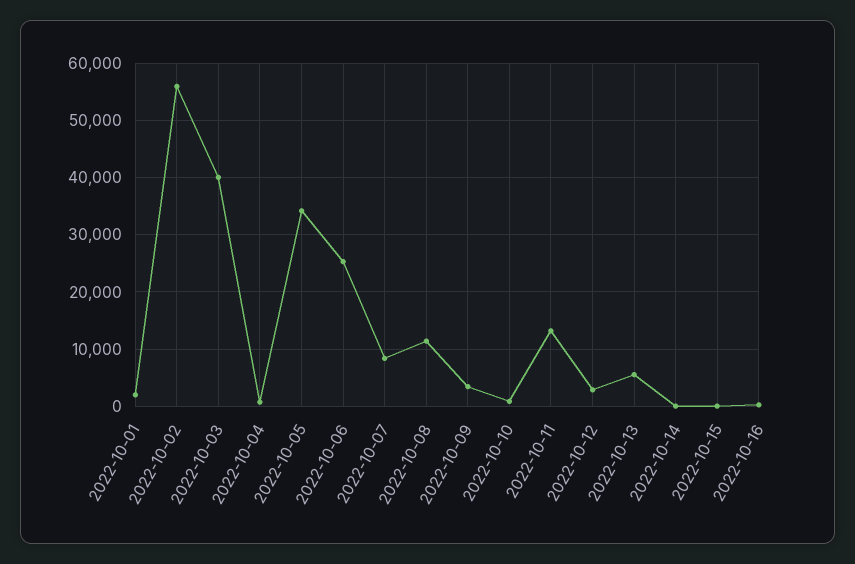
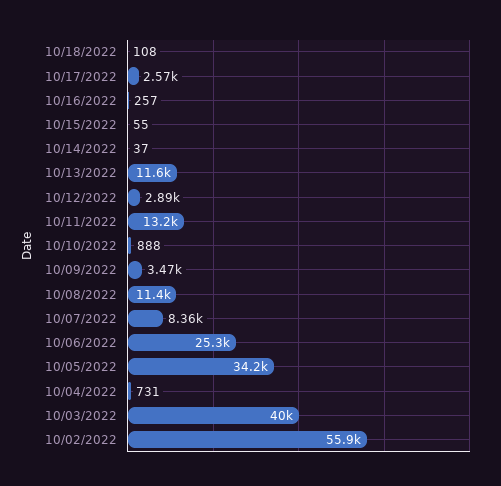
2022-10-01: 2000 -> none
2022-10-13: 6000 -> 11600
10/18/2022: none -> 108
10/17/2022: none -> 2570

